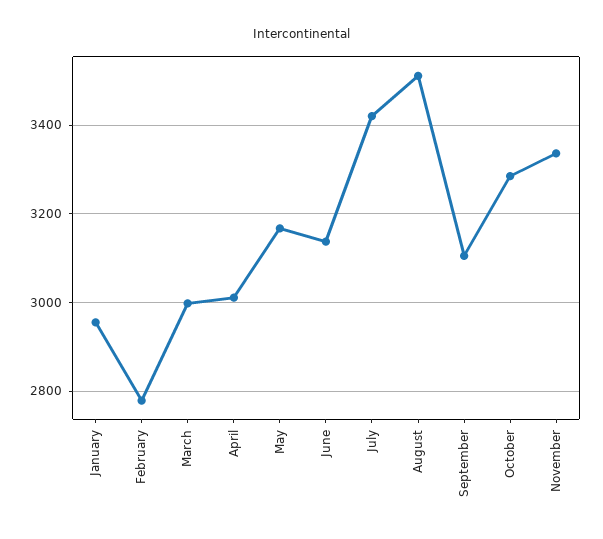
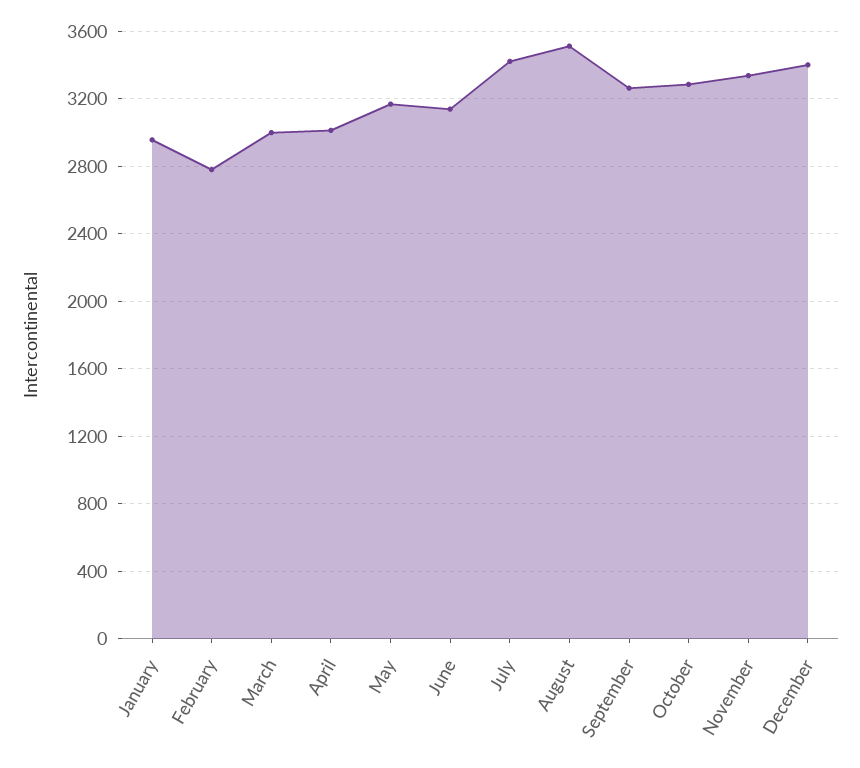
September: 3100 -> 3250
December: none -> 3400

